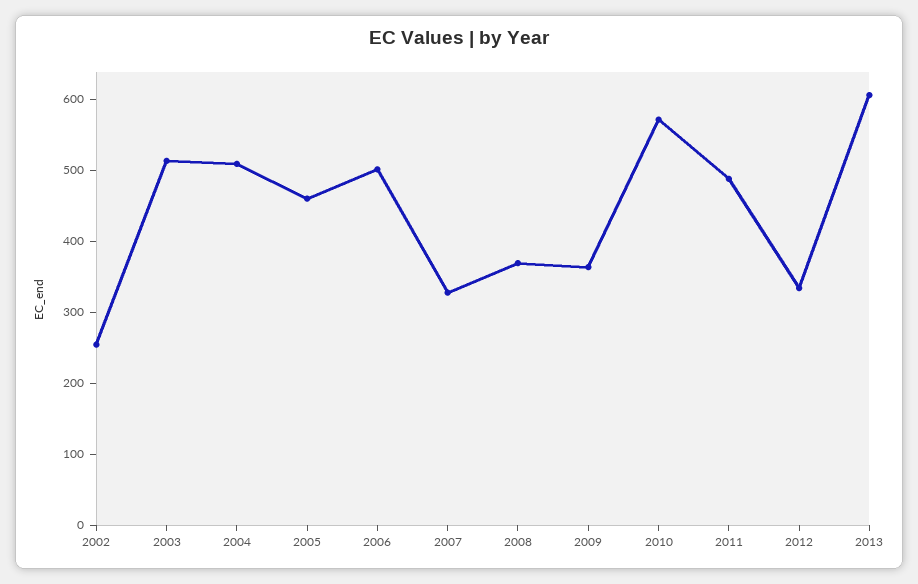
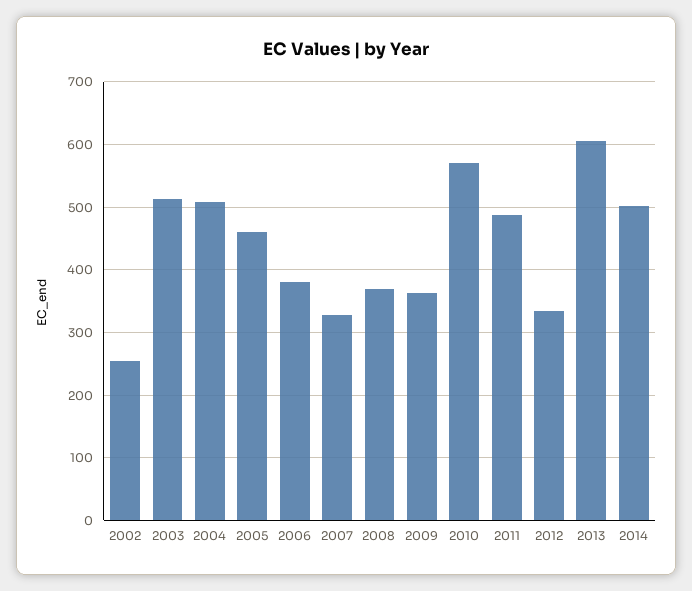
2006: 500 -> 380
2014: none -> 500

